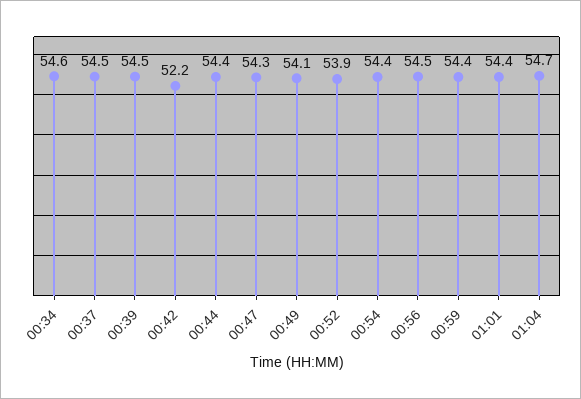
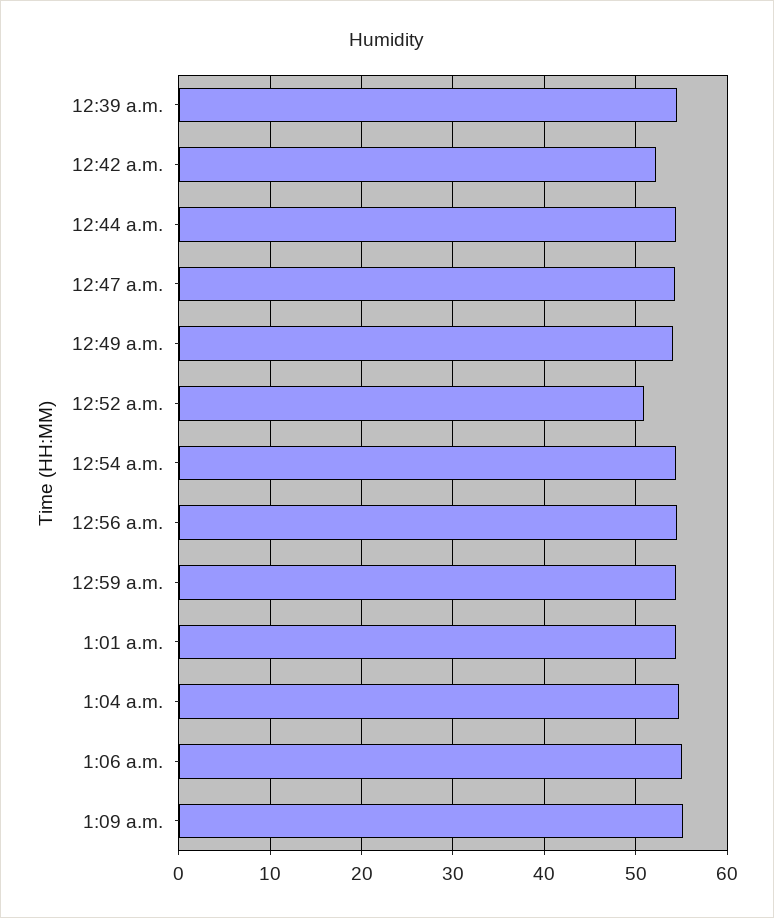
00:34: 54.6 -> none
00:37: 54.5 -> none
00:52: 53.9 -> 51
1:06 a.m.: none -> 55
1:09 a.m.: none -> 55

